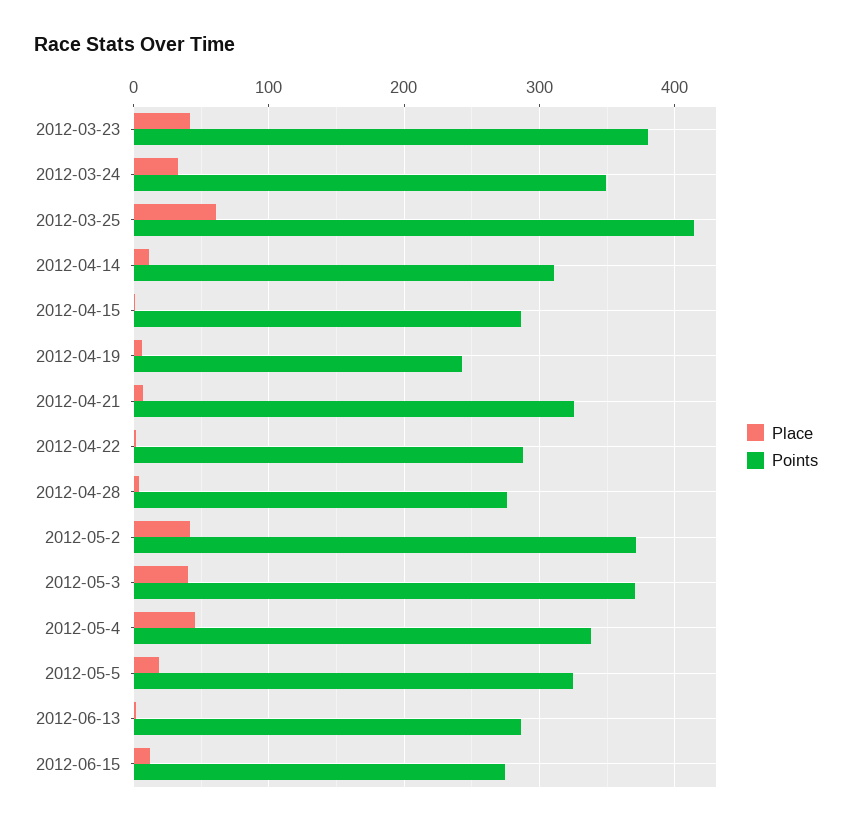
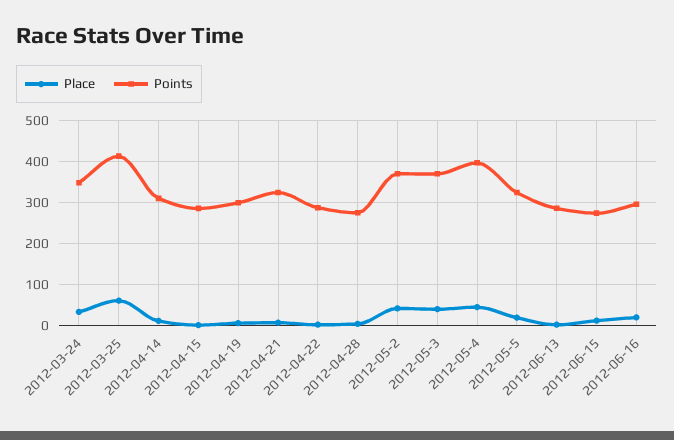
Place, 2012-03-23: 40 -> none
Points, 2012-03-23: 380 -> none
Points, 2012-04-19: 240 -> 300
Points, 2012-05-4: 340 -> 400
Place, 2012-06-16: none -> 20
Points, 2012-06-16: none -> 300

